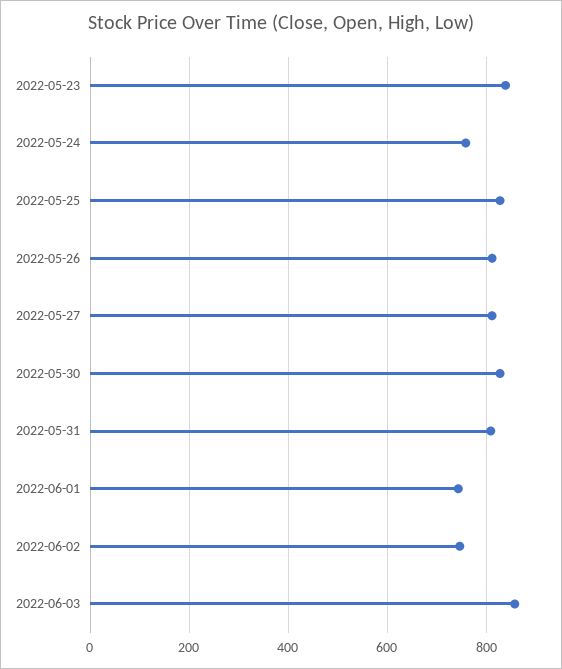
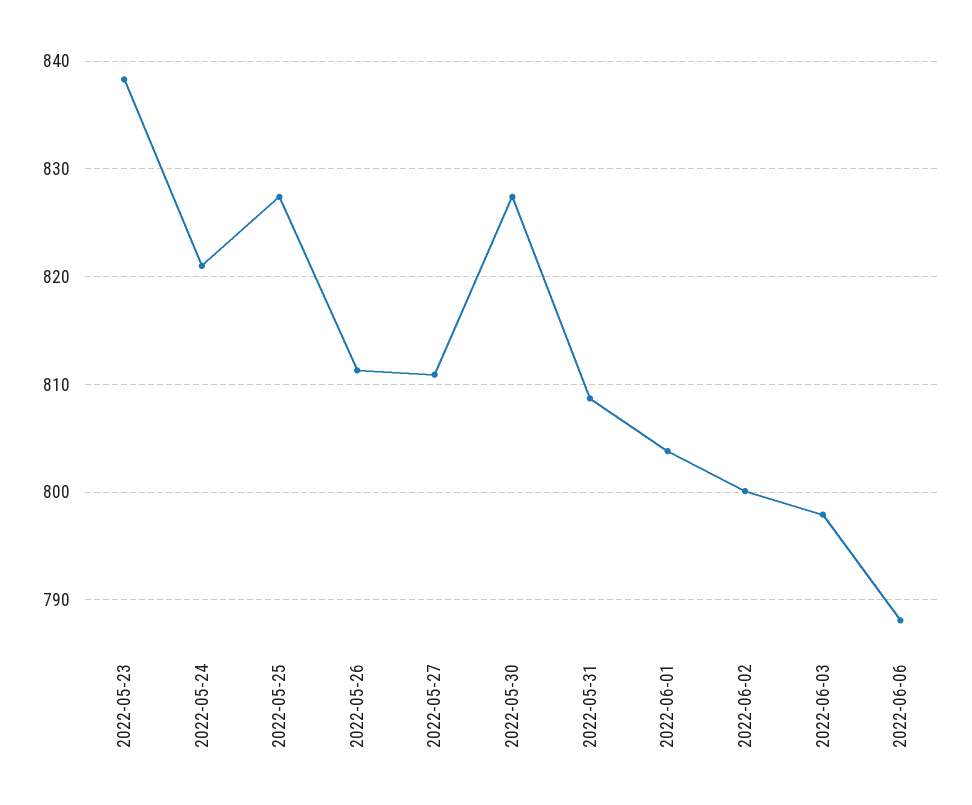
2022-05-24: 760 -> 821
2022-06-01: 740 -> 804
2022-06-02: 740 -> 800
2022-06-03: 860 -> 798
2022-06-06: none -> 788

